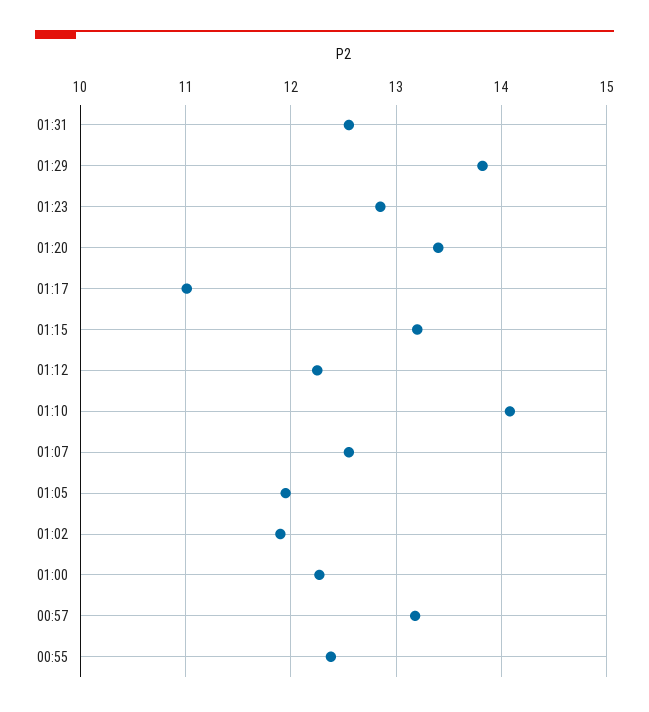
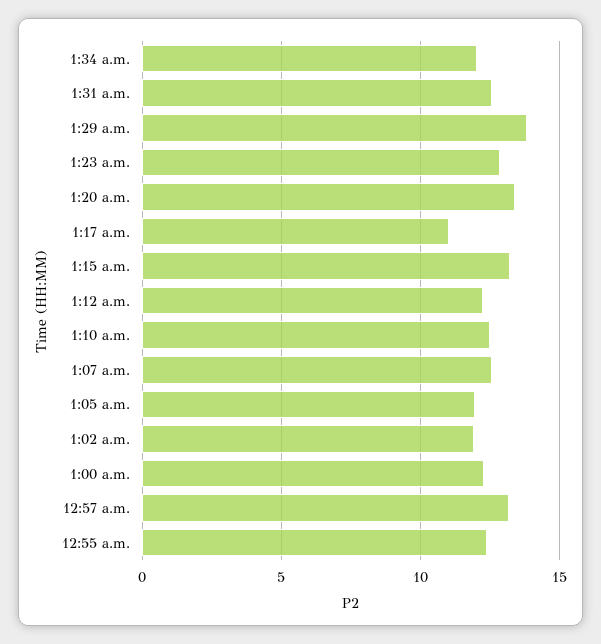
01:10: 14.1 -> 12.5
1:34 a.m.: none -> 12

